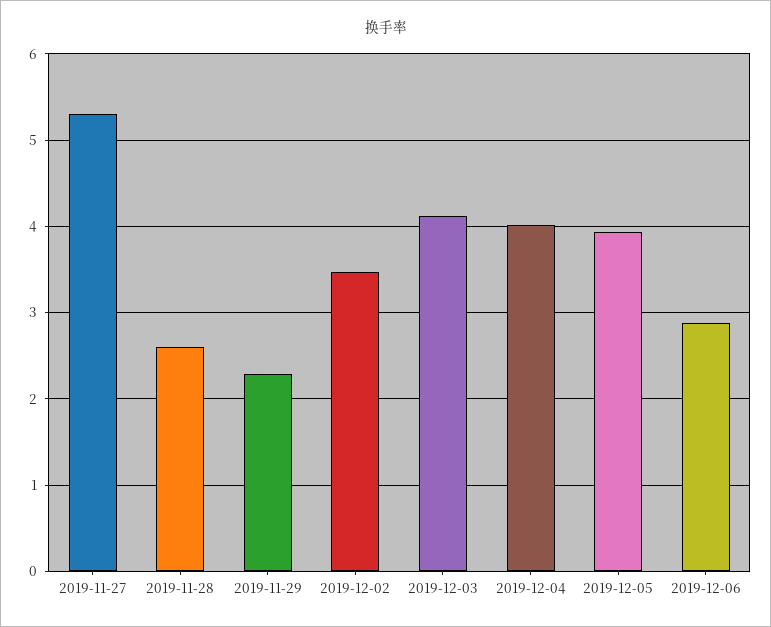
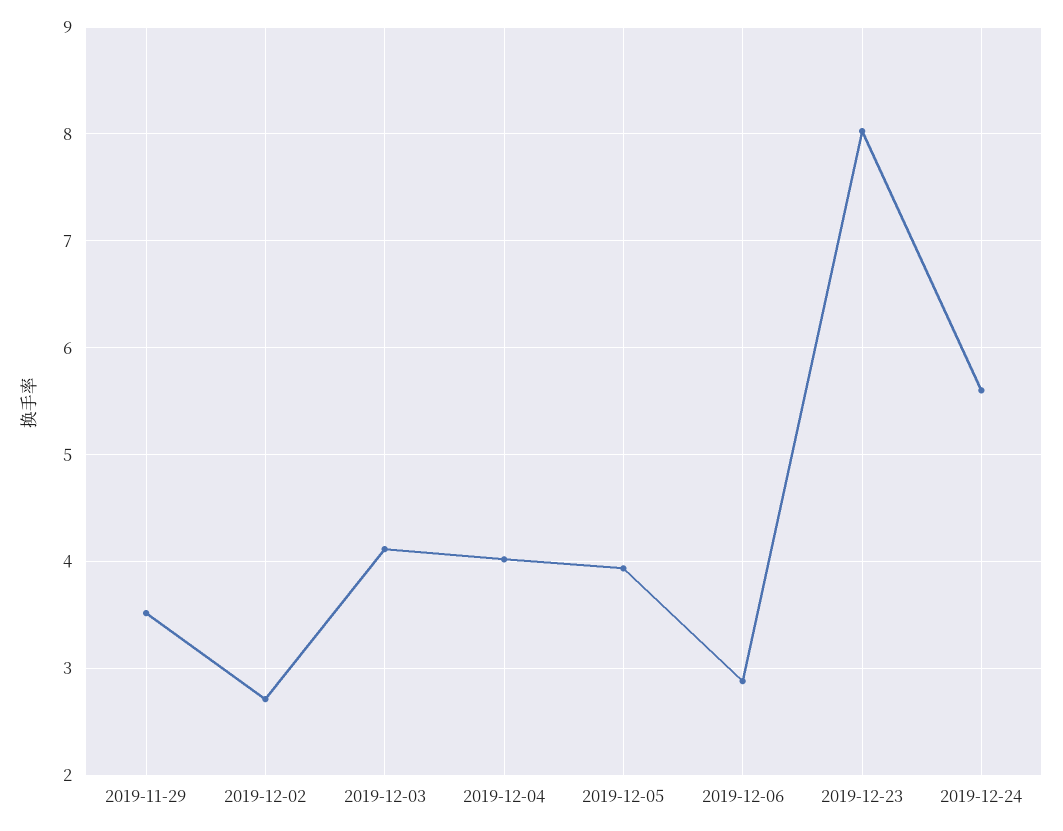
2019-11-27: 5.3 -> none
2019-11-28: 2.6 -> none
2019-11-29: 2.3 -> 3.5
2019-12-02: 3.5 -> 2.7
2019-12-23: none -> 8
2019-12-24: none -> 5.6

